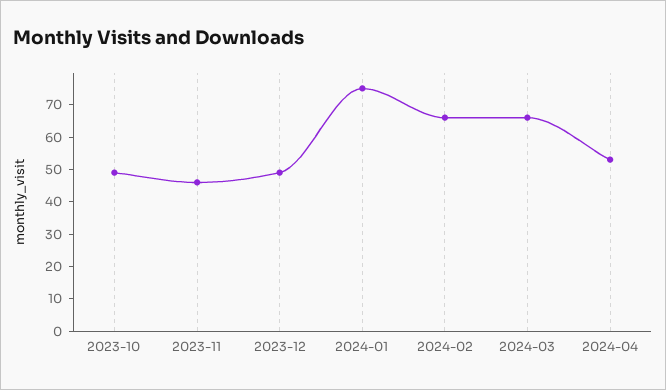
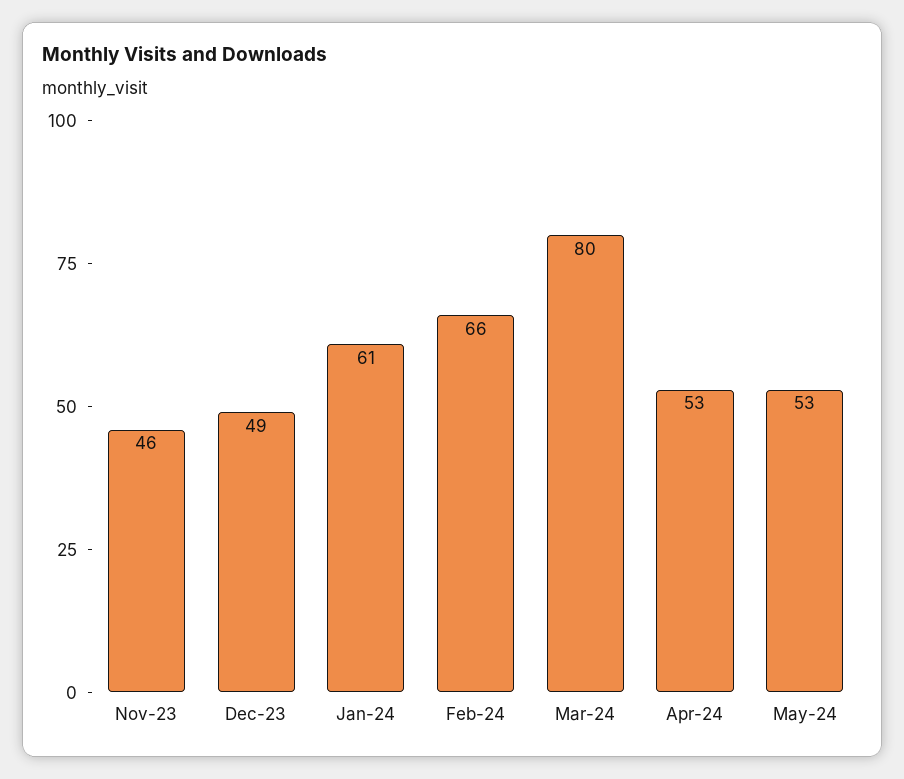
2023-10: 50 -> none
2024-01: 75 -> 61
2024-03: 65 -> 80
May-24: none -> 53

